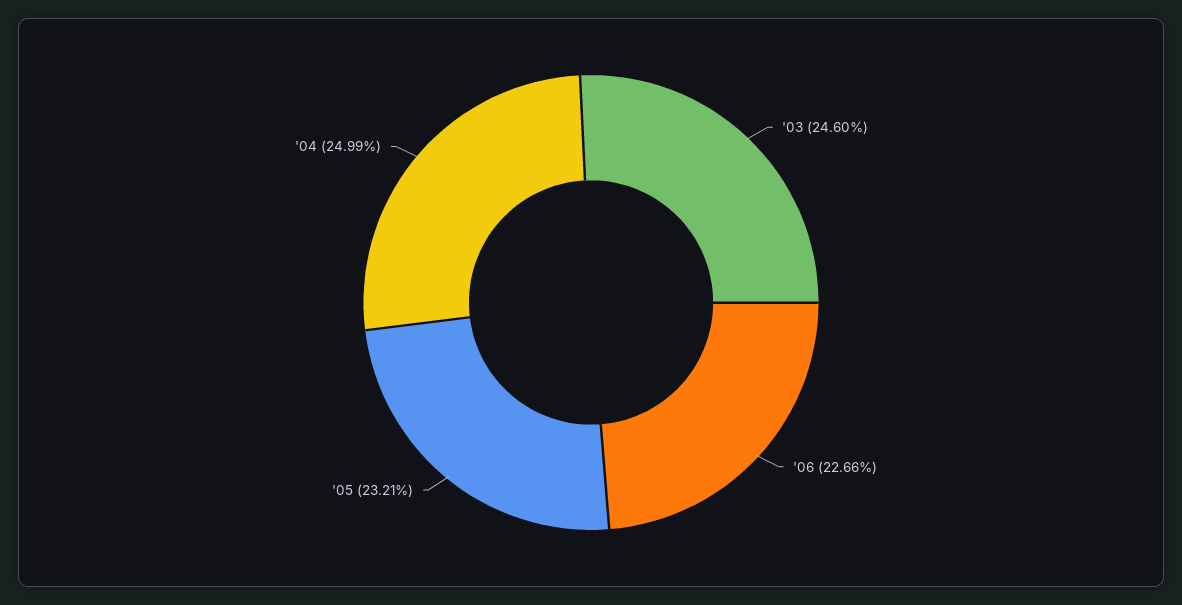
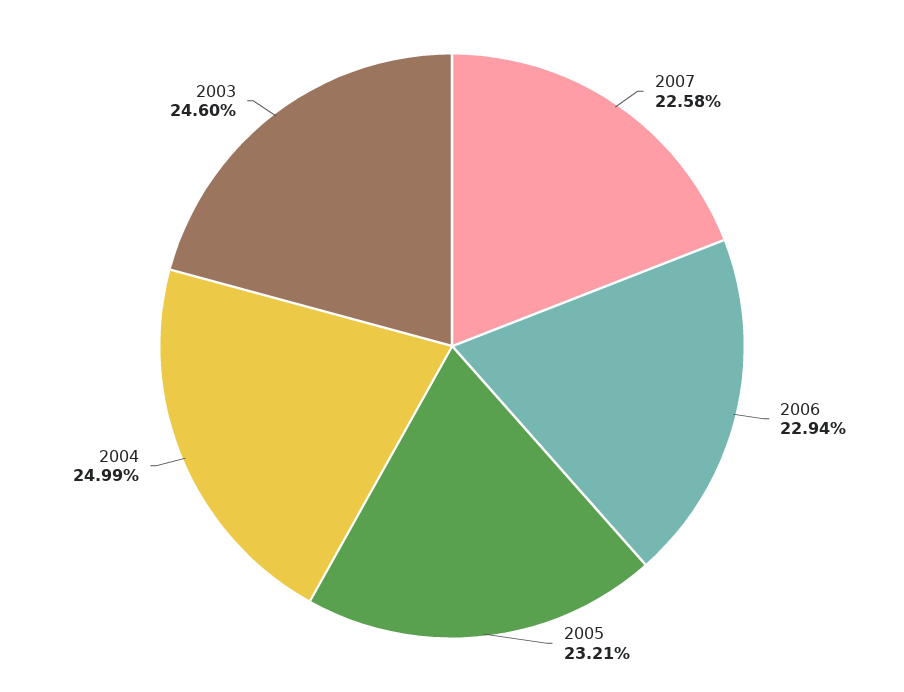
'06: 22.66 -> 22.94
2007: none -> 22.58

